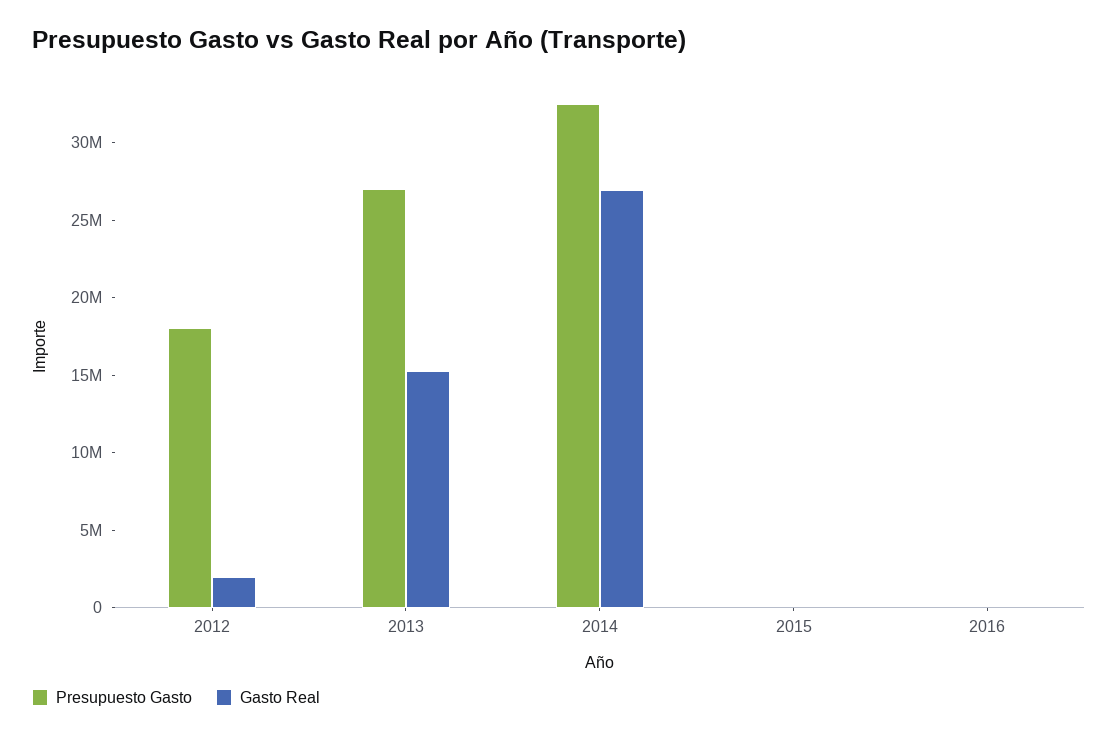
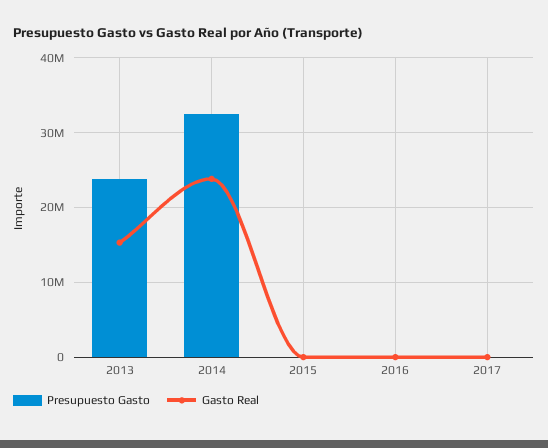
Presupuesto Gasto, 2012: 18000000 -> none
Gasto Real, 2012: 2000000 -> none
Presupuesto Gasto, 2013: 27000000 -> 24000000
Gasto Real, 2014: 27000000 -> 24000000
Presupuesto Gasto, 2017: none -> 0
Gasto Real, 2017: none -> 0

